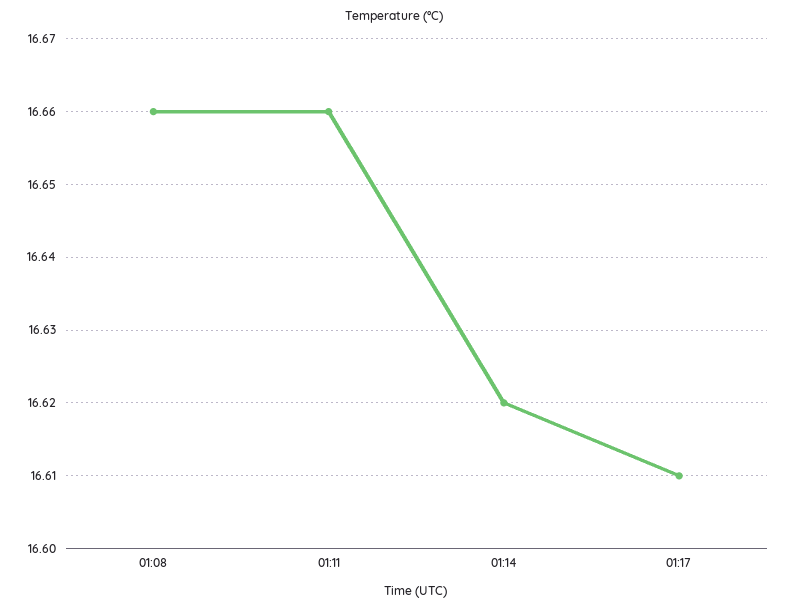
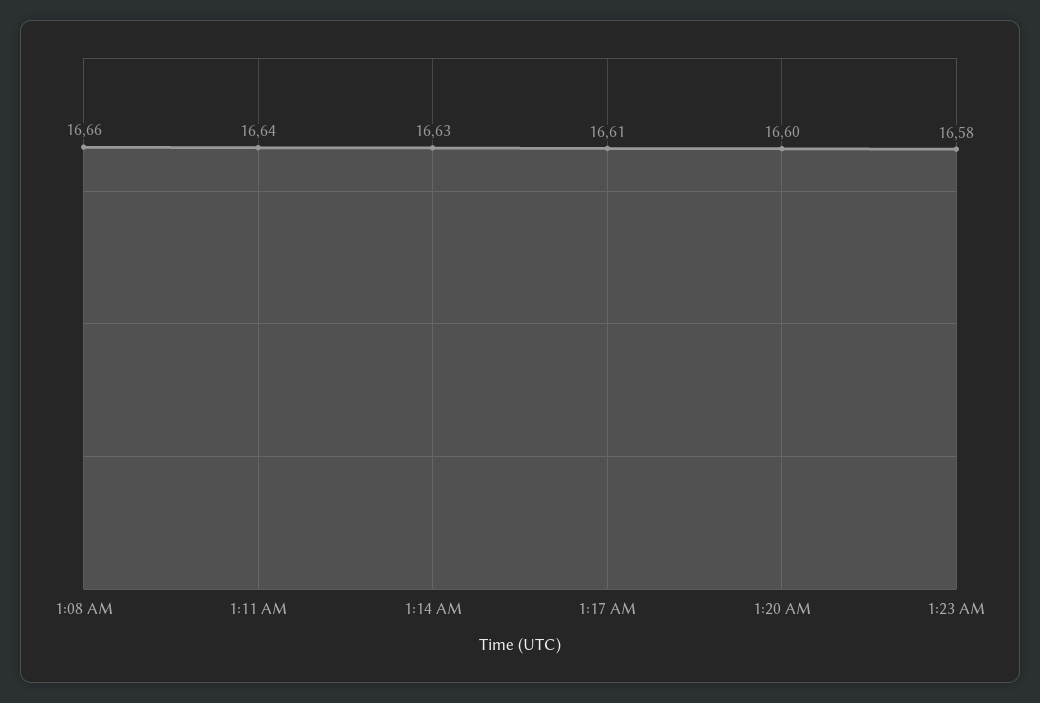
01:11: 16.66 -> 16.64
01:14: 16.62 -> 16.63
1:20 AM: none -> 16.6
1:23 AM: none -> 16.58

